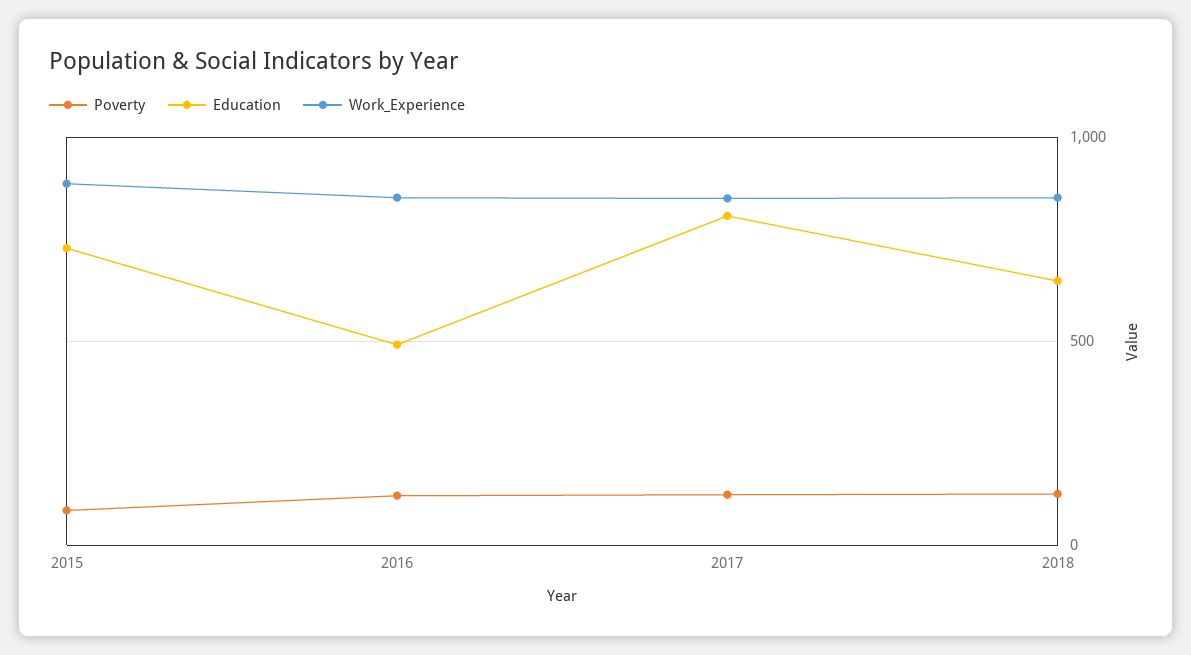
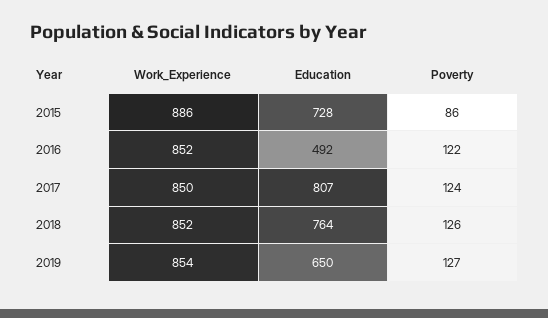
Education, 2018: 650 -> 764
Work_Experience, 2019: none -> 854
Education, 2019: none -> 650
Poverty, 2019: none -> 127

